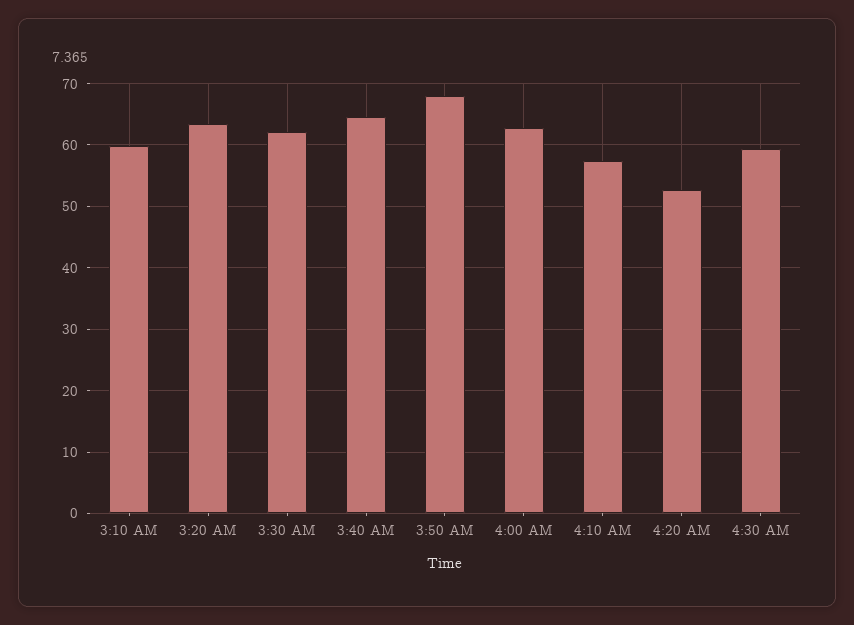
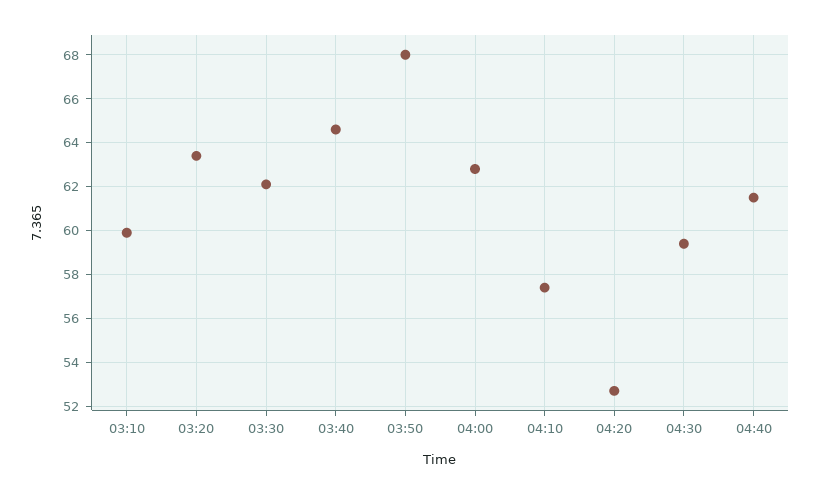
04:40: none -> 61.5

